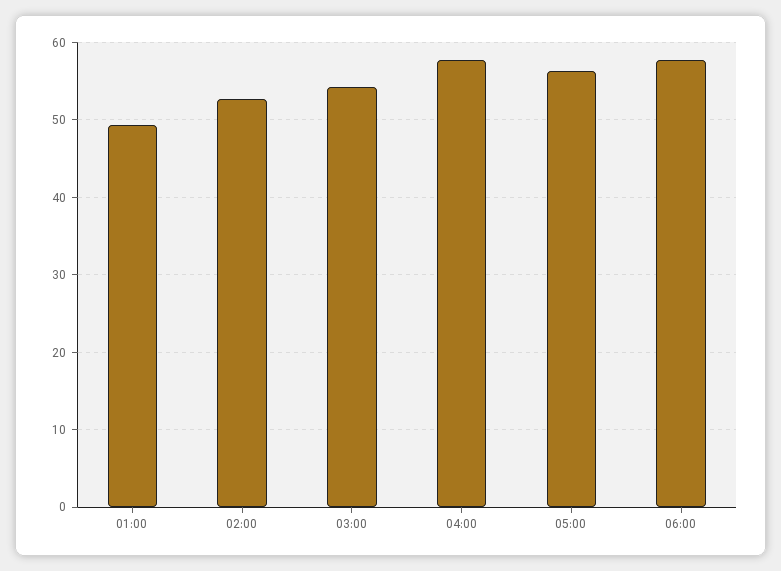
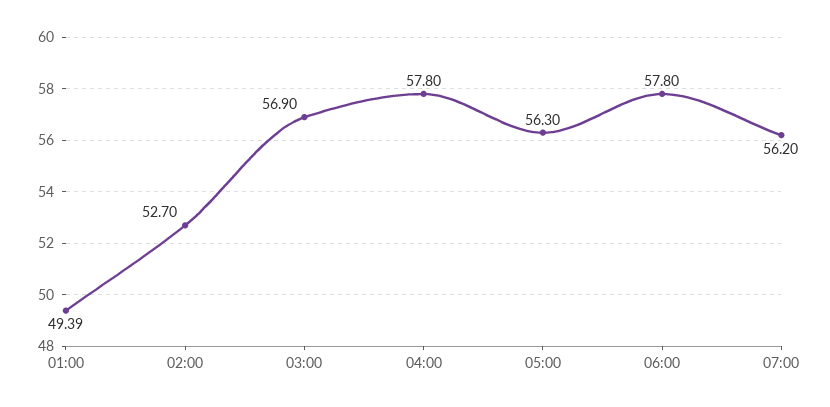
03:00: 54 -> 56.9
07:00: none -> 56.2

